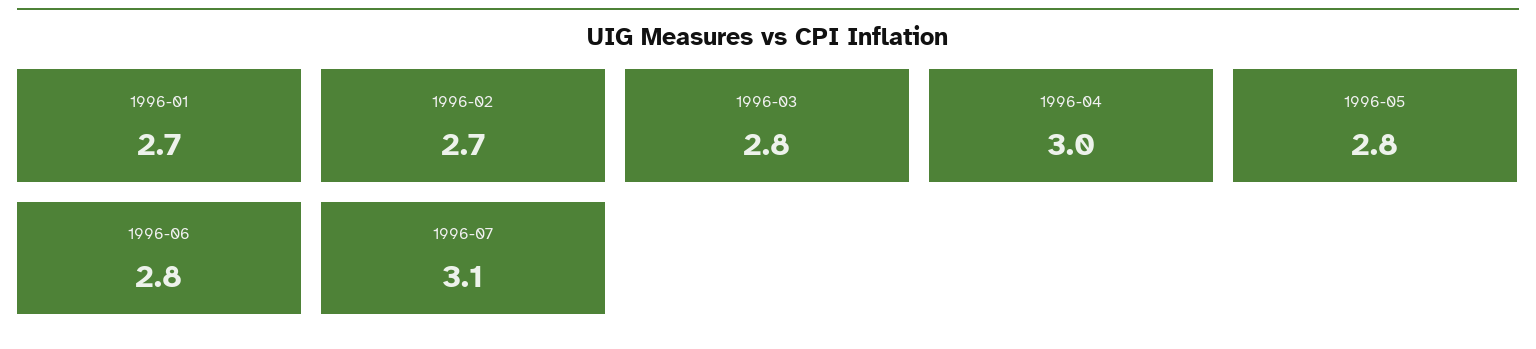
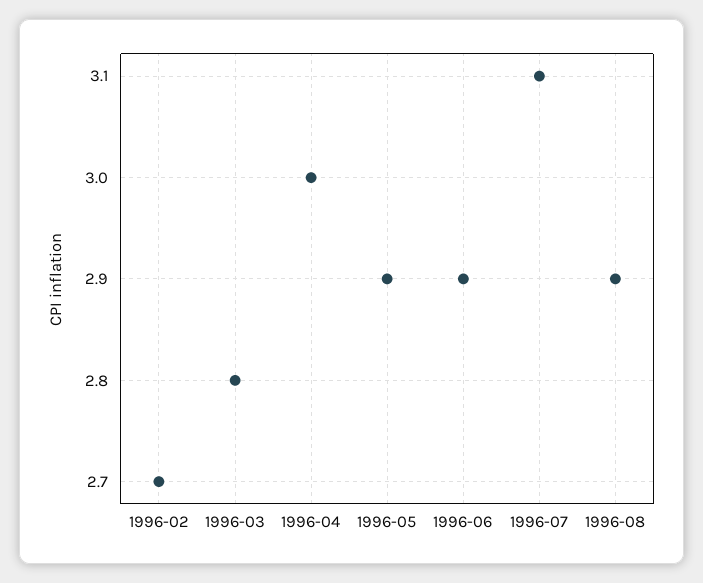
1996-01: 2.7 -> none
1996-05: 2.8 -> 2.9
1996-06: 2.8 -> 2.9
1996-08: none -> 2.9

